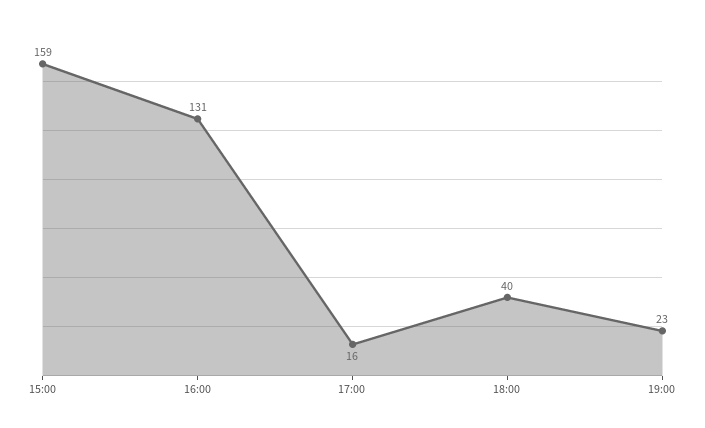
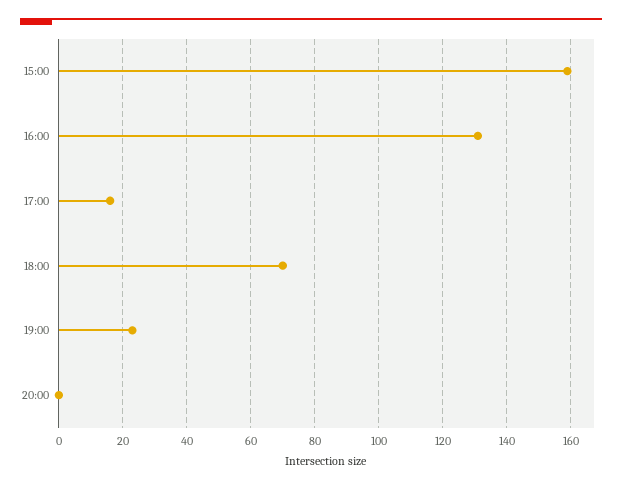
18:00: 40 -> 70
20:00: none -> 0

